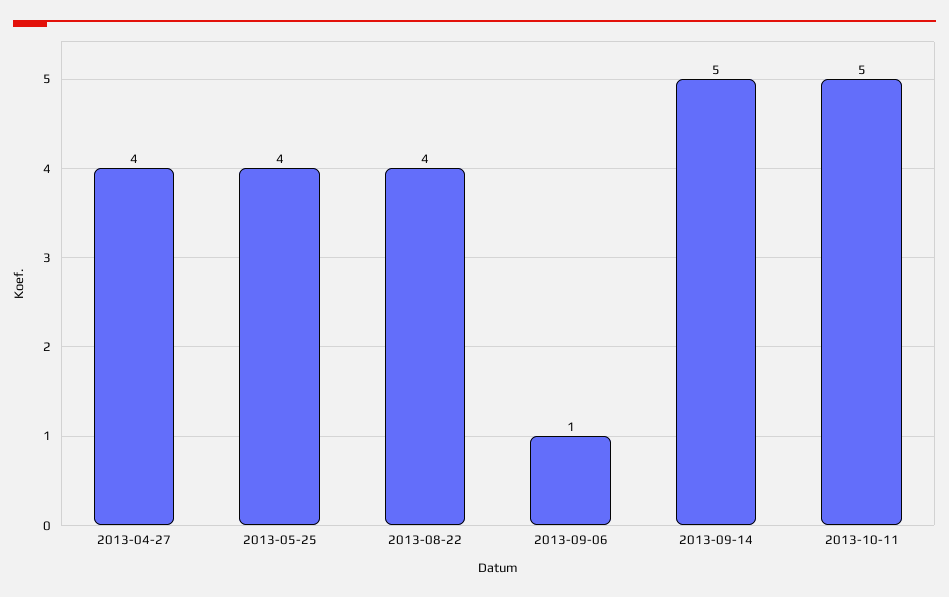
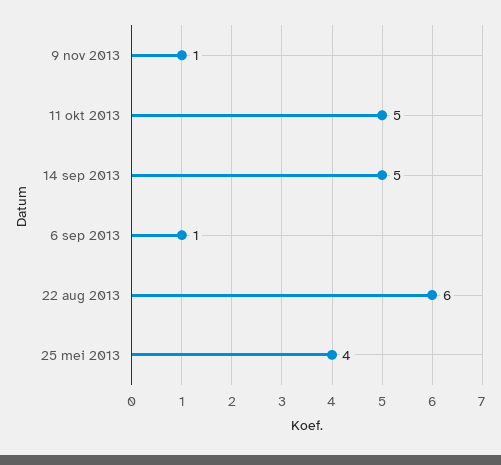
2013-04-27: 4 -> none
2013-08-22: 4 -> 6
9 nov 2013: none -> 1

